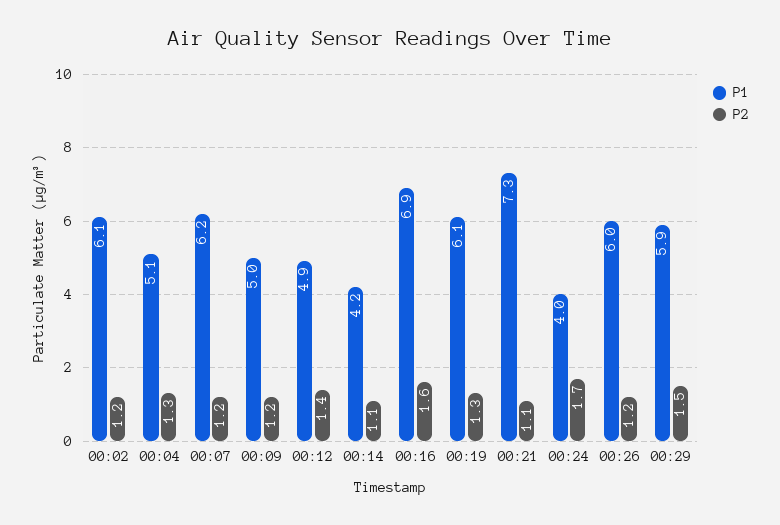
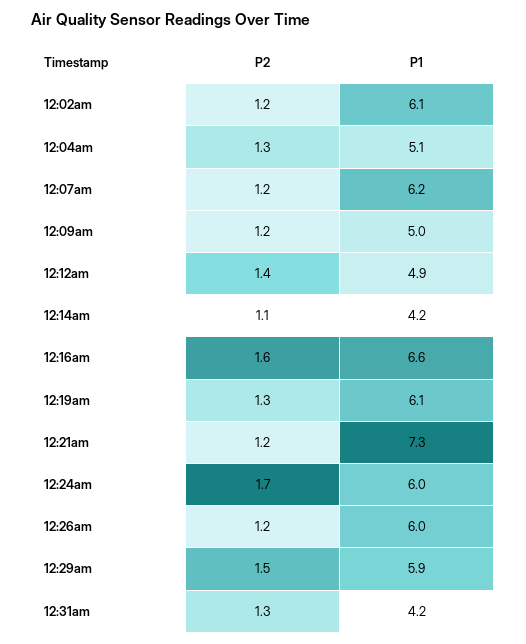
P1, 00:16: 6.9 -> 6.6
P2, 00:21: 1.1 -> 1.2
P1, 00:24: 4 -> 6
P2, 12:31am: none -> 1.3
P1, 12:31am: none -> 4.2

